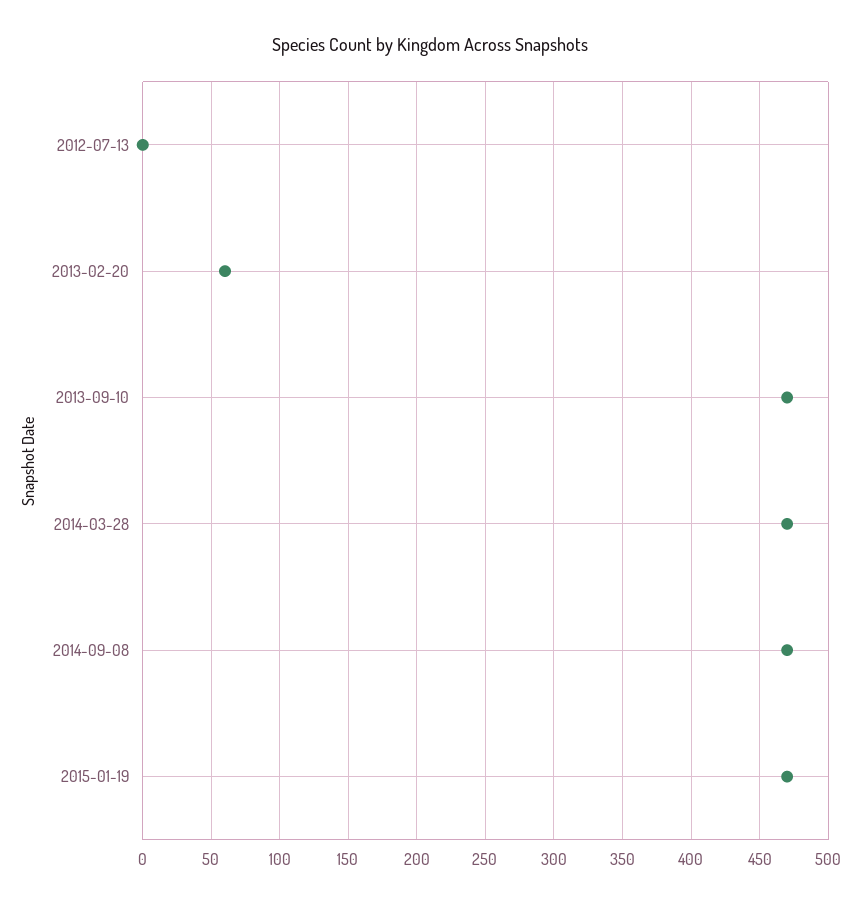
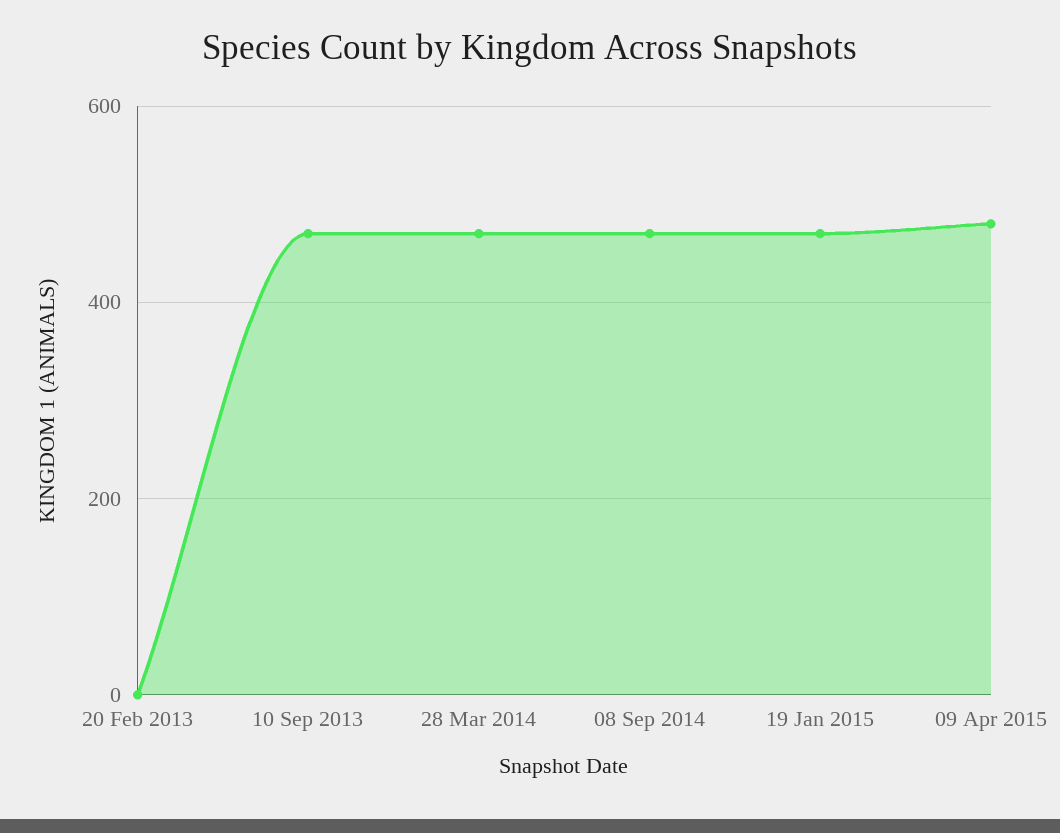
2012-07-13: 0 -> none
2013-02-20: 60 -> 0
09 Apr 2015: none -> 480

